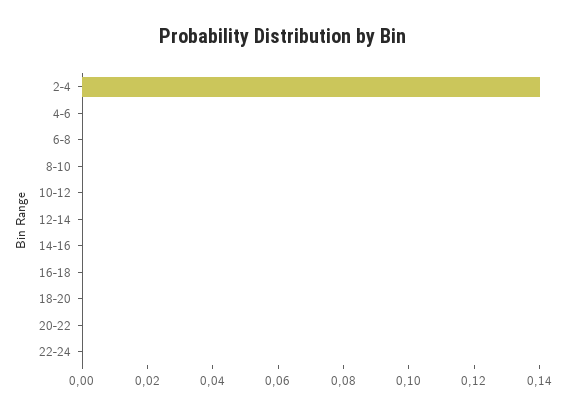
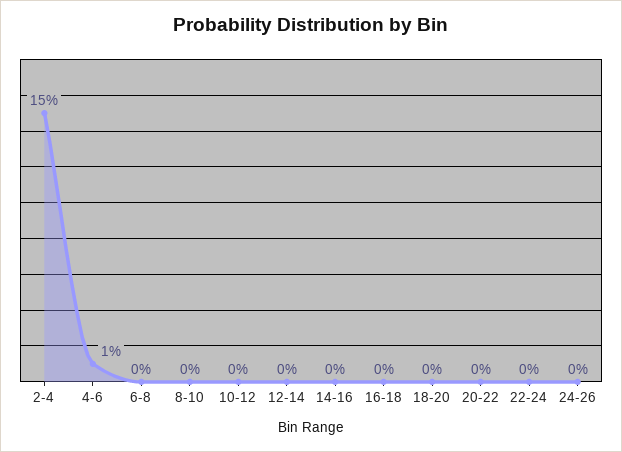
2-4: 0.14 -> 0.15
4-6: 0 -> 0.01
24-26: none -> 0

